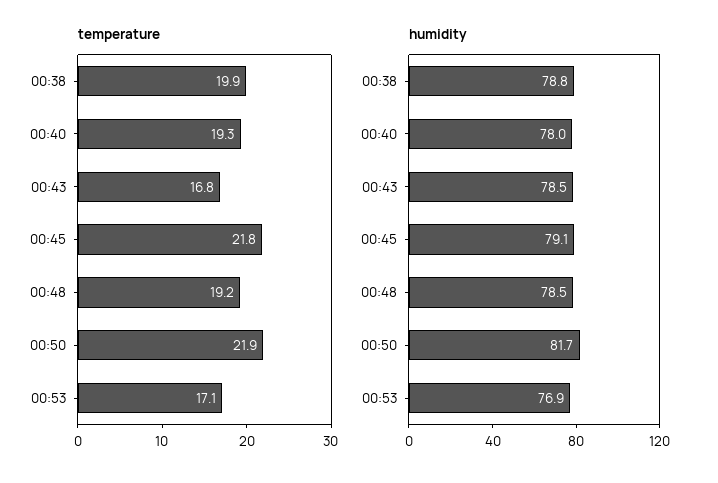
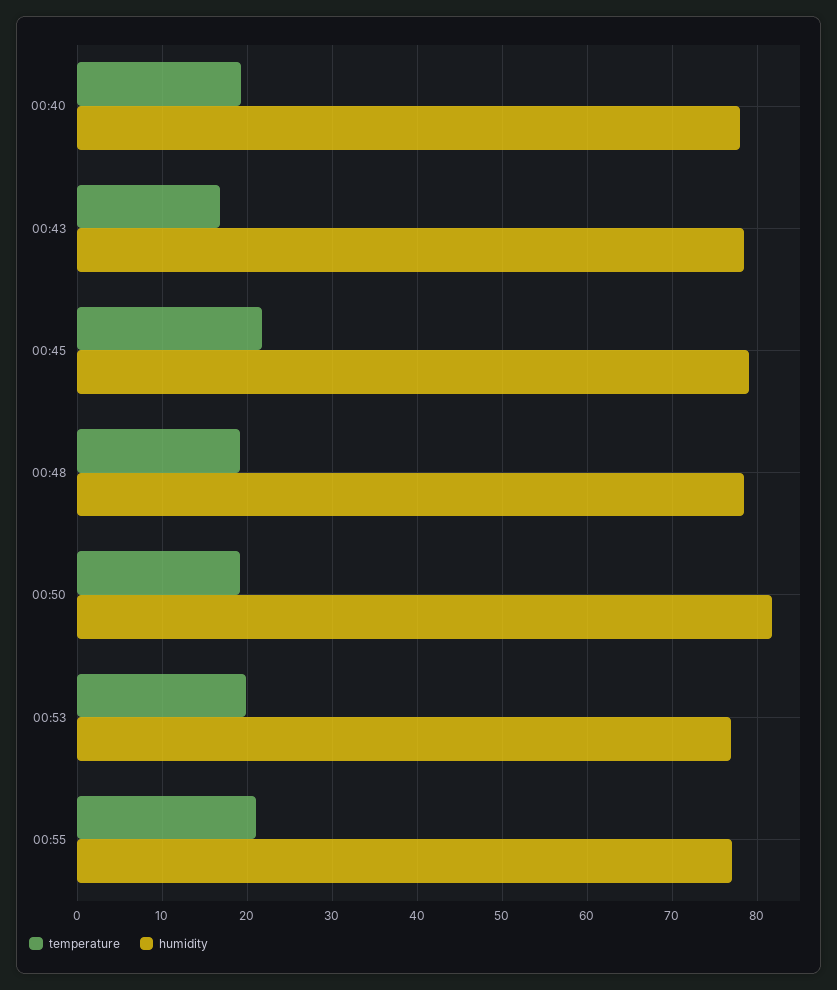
temperature, 00:38: 19.9 -> none
temperature, 00:50: 21.9 -> 19
temperature, 00:53: 17.1 -> 20
humidity, 00:38: 78.8 -> none
temperature, 00:55: none -> 21
humidity, 00:55: none -> 77

